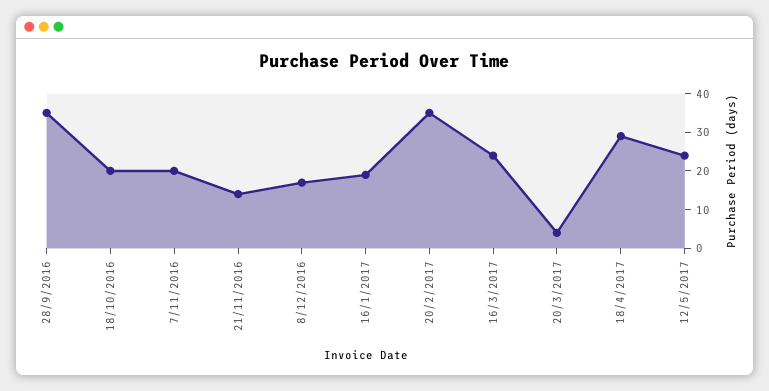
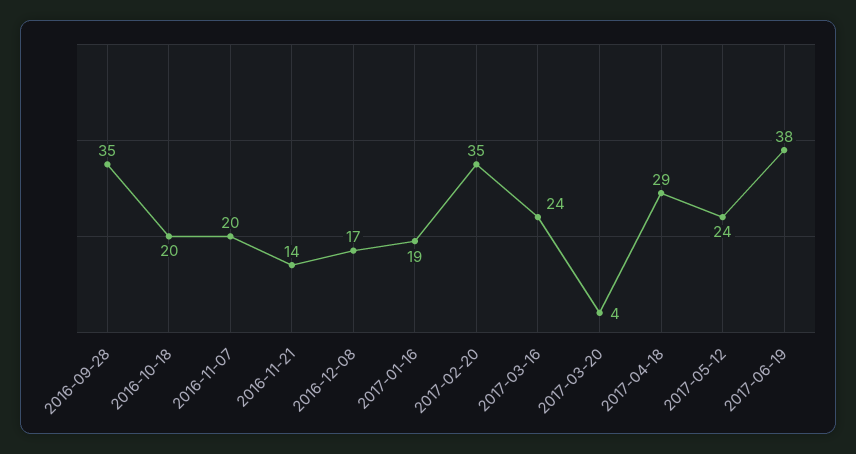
2017-06-19: none -> 38

